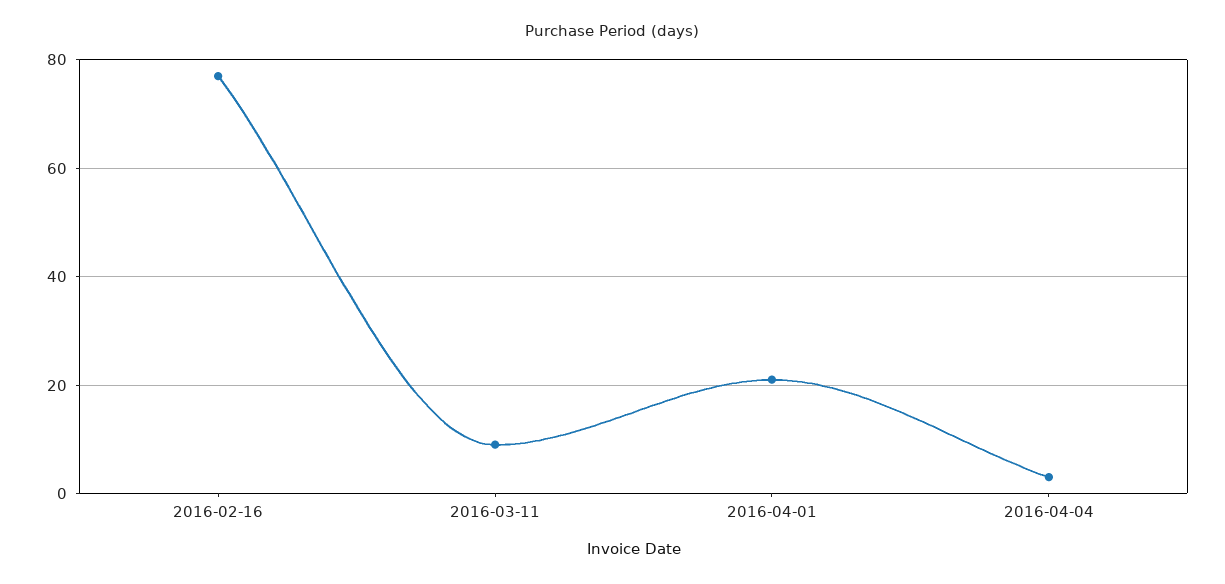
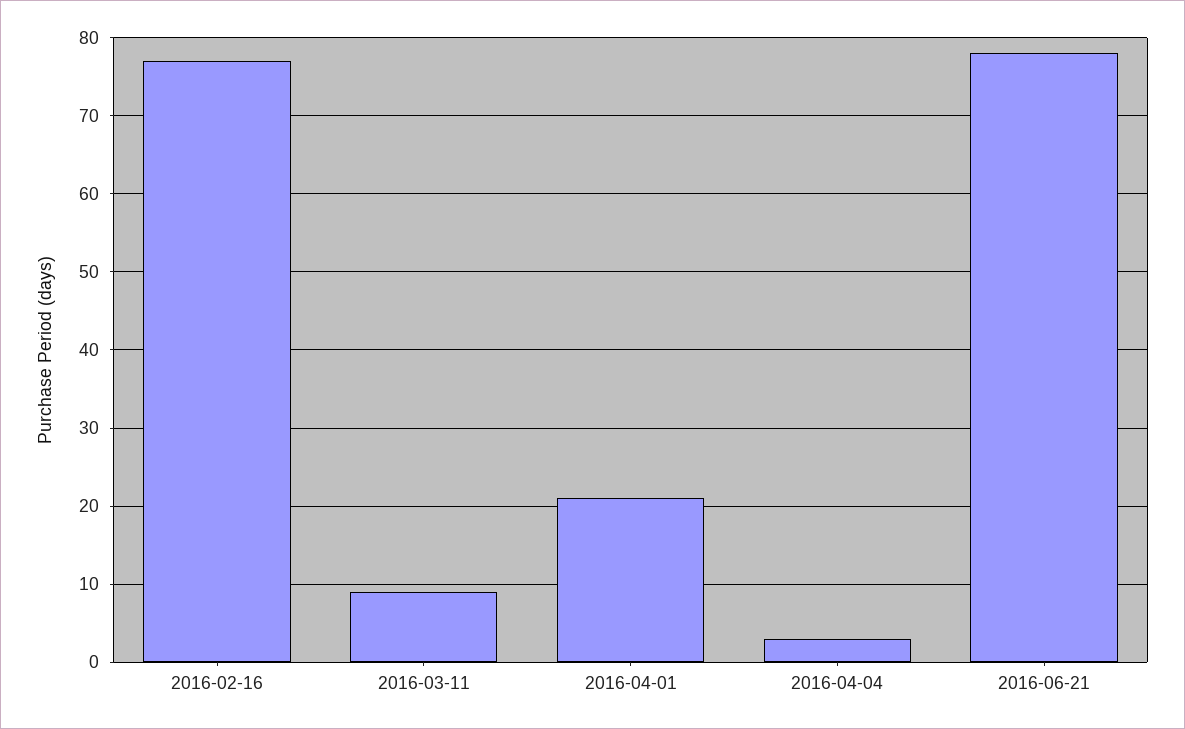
2016-06-21: none -> 78

